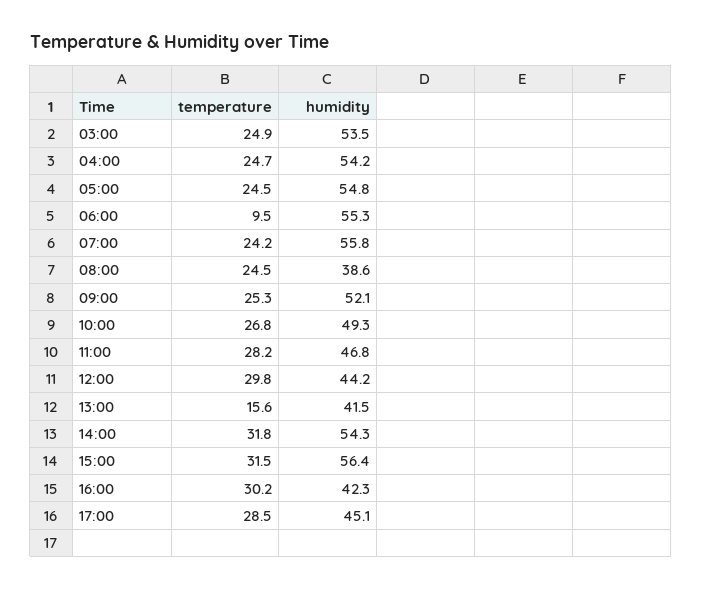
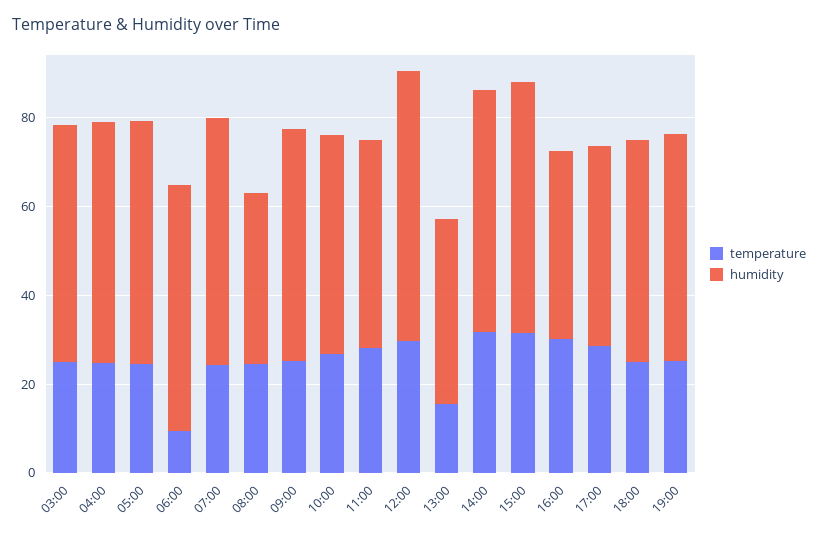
humidity, 12:00: 44.2 -> 60
temperature, 18:00: none -> 25
humidity, 18:00: none -> 50
temperature, 19:00: none -> 25
humidity, 19:00: none -> 50

